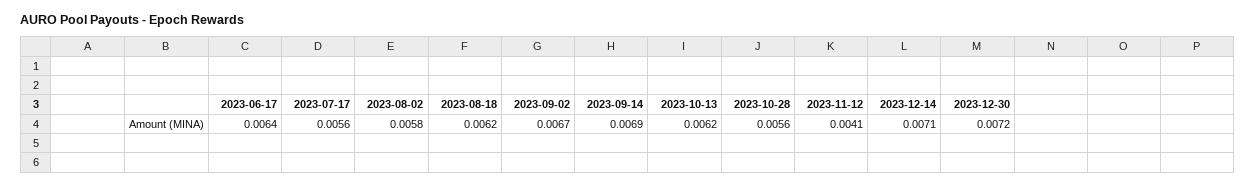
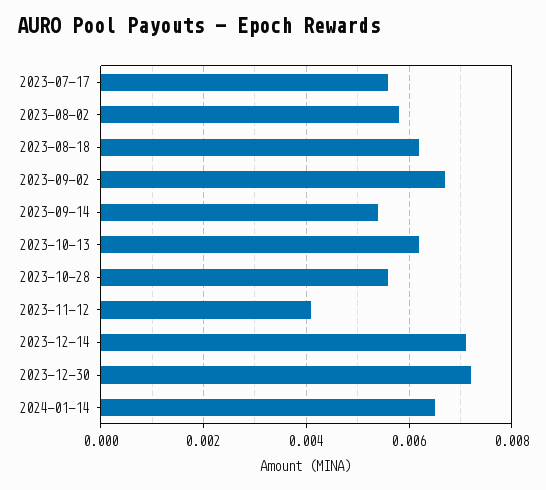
2023-06-17: 0.0064 -> none
2023-09-14: 0.0069 -> 0.0055
2024-01-14: none -> 0.0065

